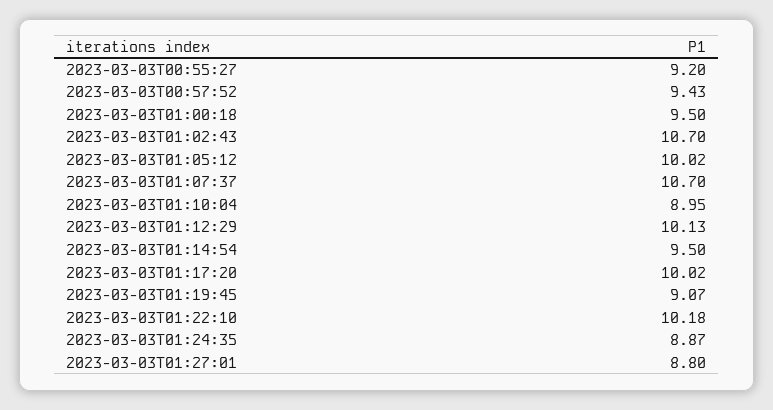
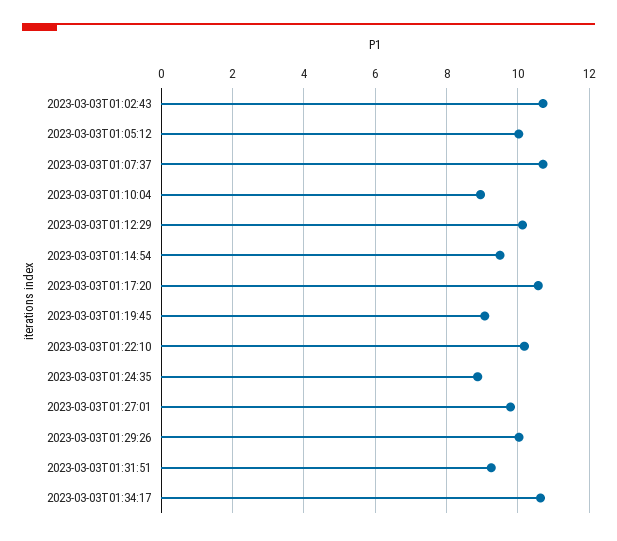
2023-03-03T00:55:27: 9.2 -> none
2023-03-03T00:57:52: 9.43 -> none
2023-03-03T01:00:18: 9.5 -> none
2023-03-03T01:17:20: 10.02 -> 10.6
2023-03-03T01:27:01: 8.8 -> 9.8
2023-03-03T01:29:26: none -> 10
2023-03-03T01:31:51: none -> 9.2
2023-03-03T01:34:17: none -> 10.6

